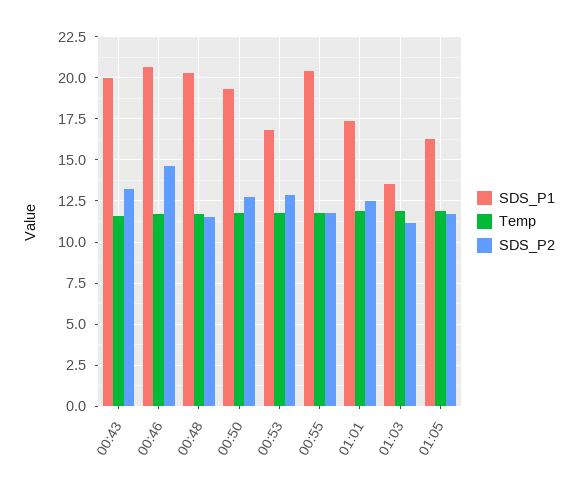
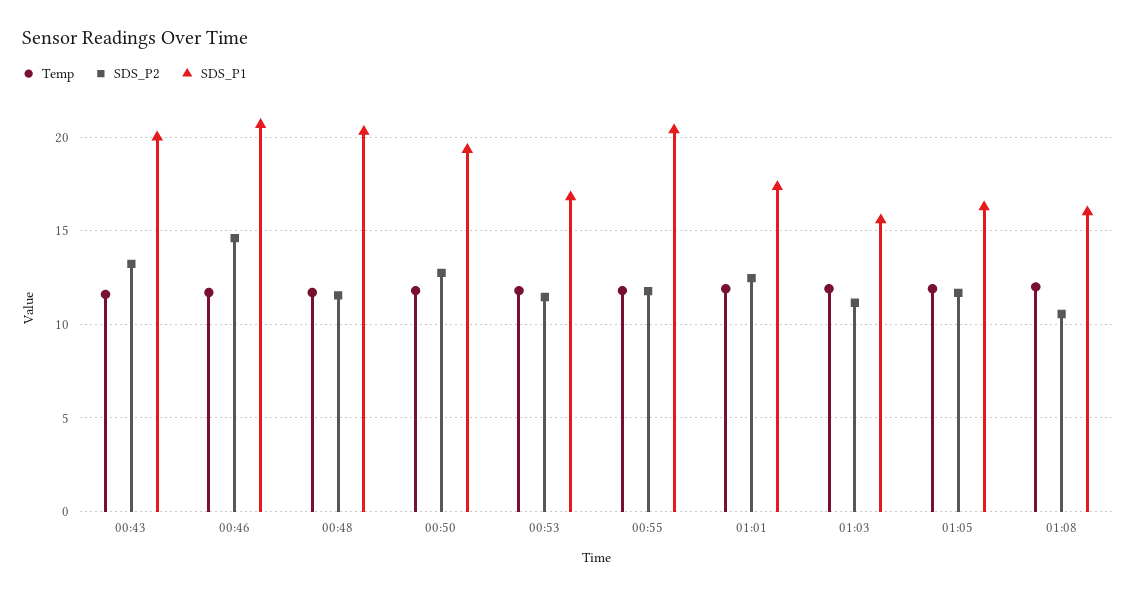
SDS_P2, 00:53: 13 -> 11.5
SDS_P1, 01:03: 13.5 -> 15.5
Temp, 01:08: none -> 12
SDS_P2, 01:08: none -> 10.5
SDS_P1, 01:08: none -> 16

